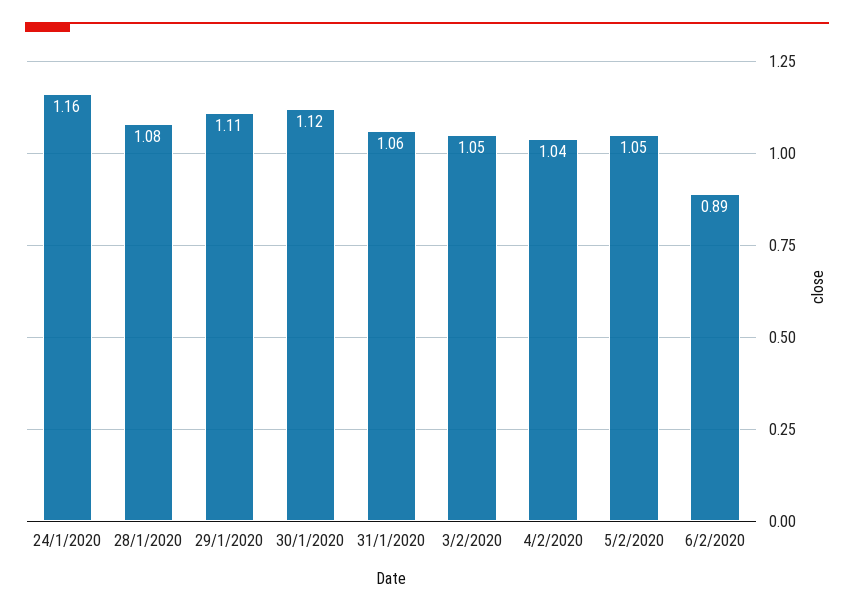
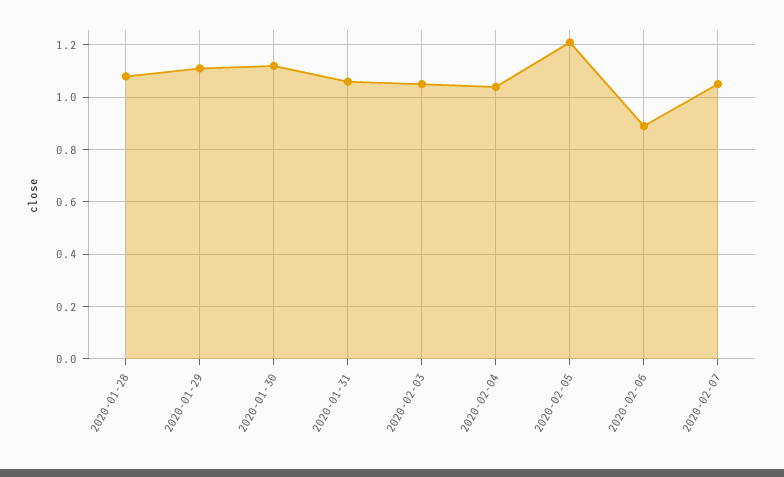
24/1/2020: 1.16 -> none
5/2/2020: 1.05 -> 1.2
2020-02-07: none -> 1.05

